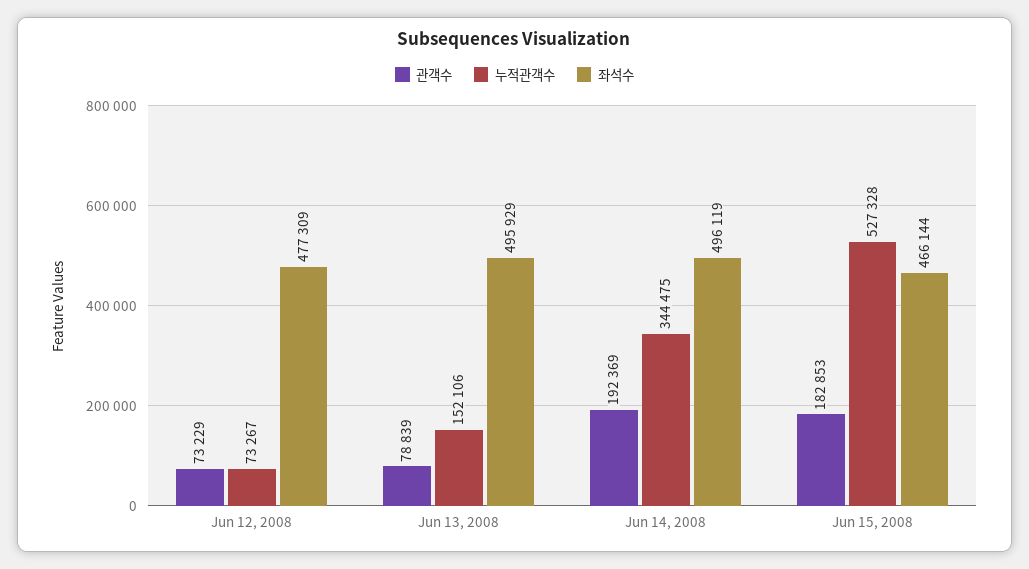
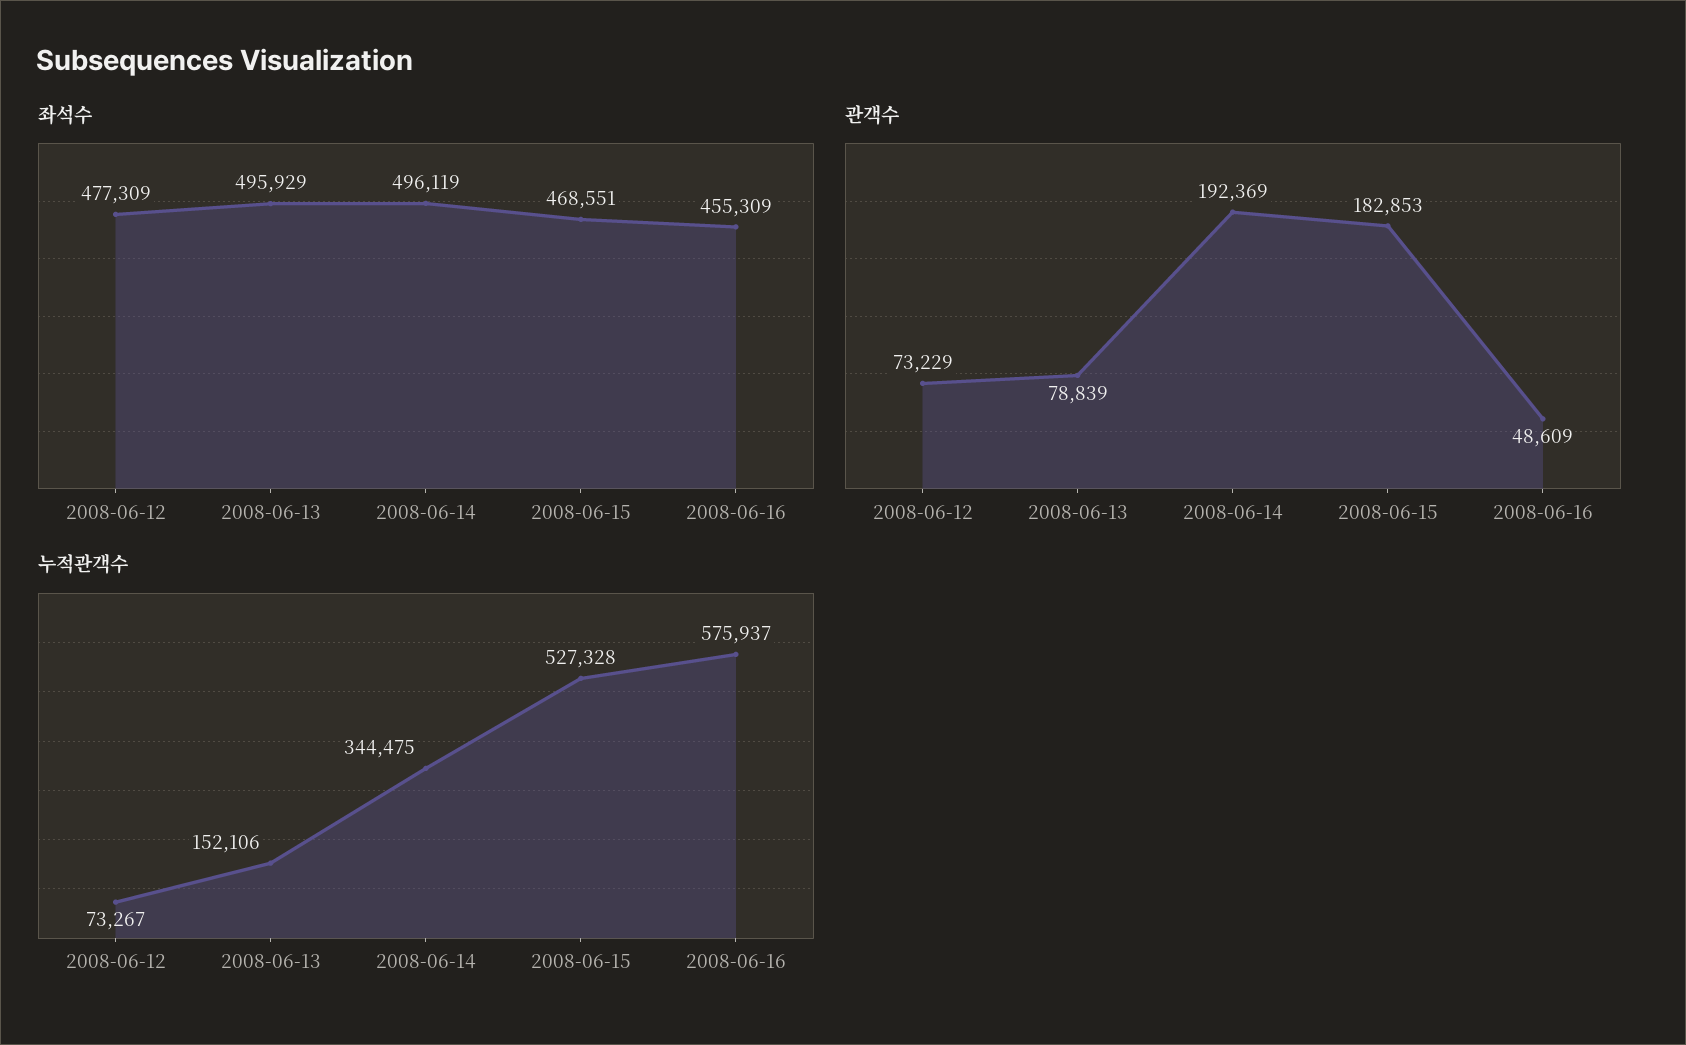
좌석수, Jun 15, 2008: 466144 -> 468551
좌석수, 2008-06-16: none -> 455309
관객수, 2008-06-16: none -> 48609
누적관객수, 2008-06-16: none -> 575937

